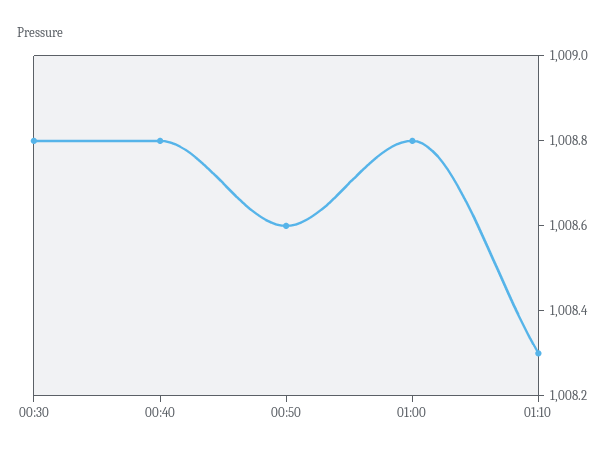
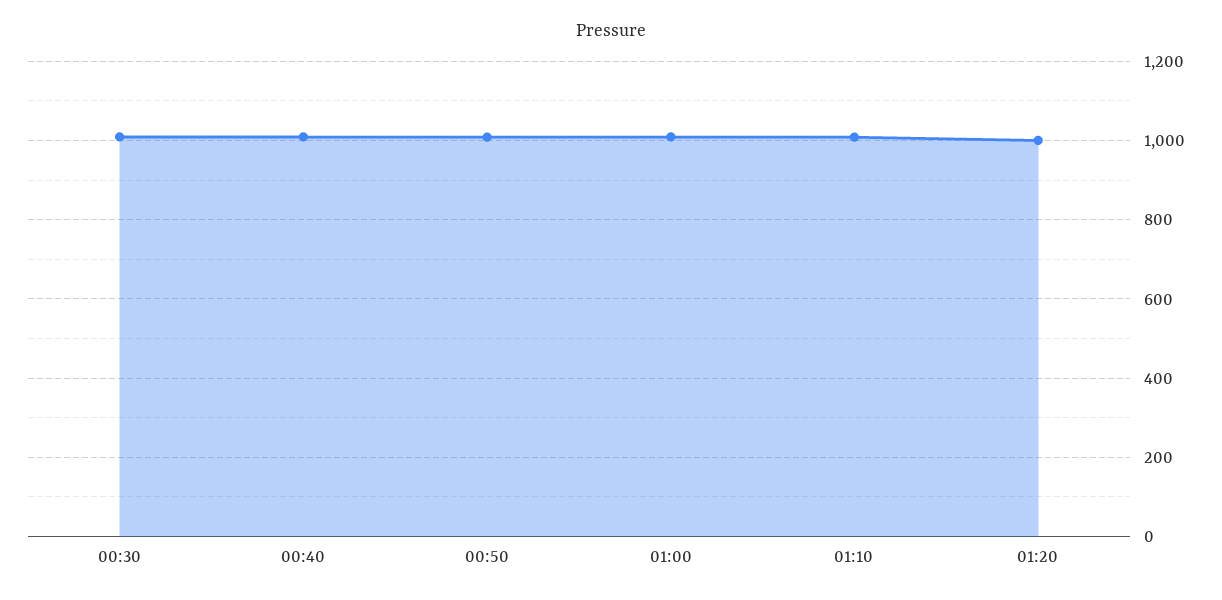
01:20: none -> 1000

